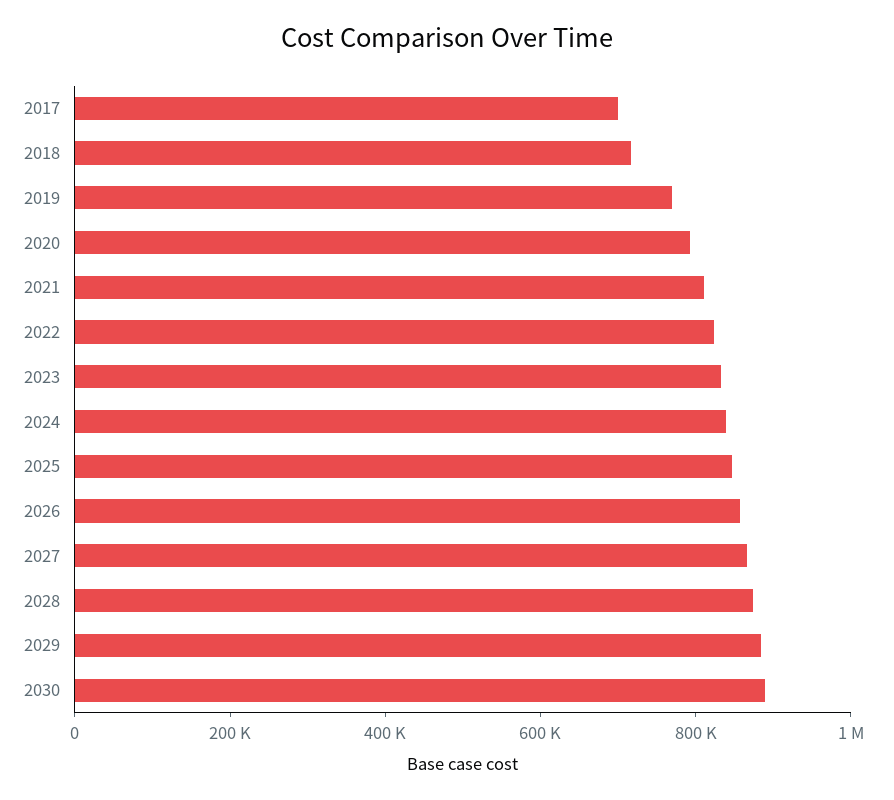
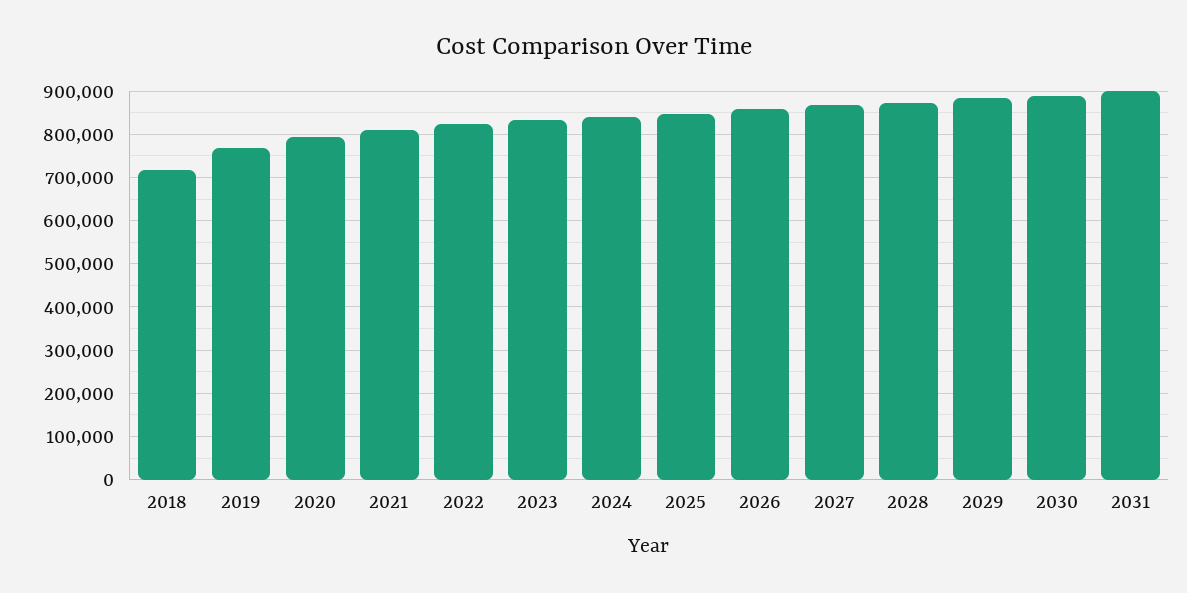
2017: 700000 -> none
2031: none -> 900000

